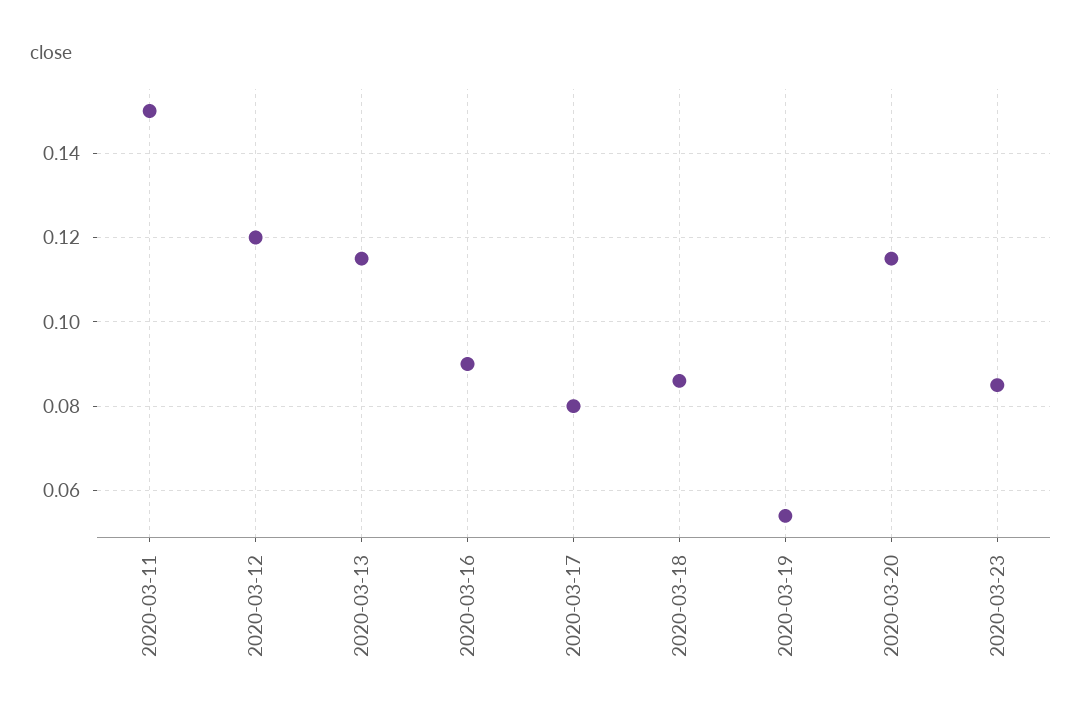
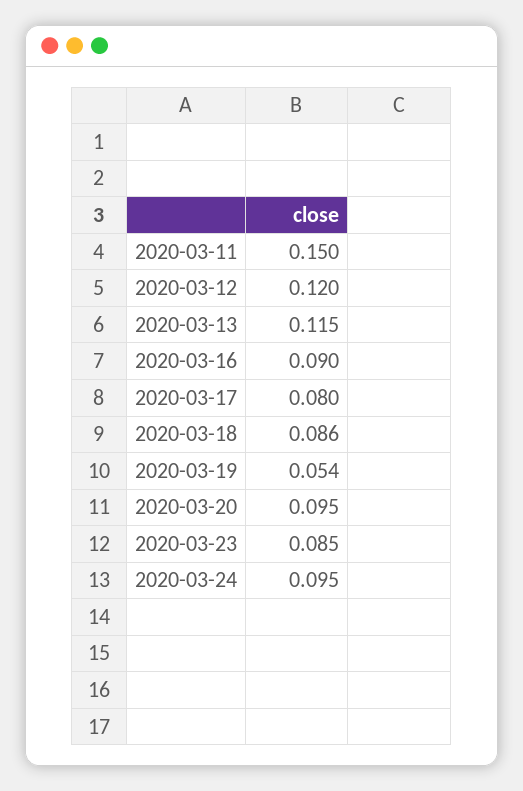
2020-03-20: 0.115 -> 0.095
2020-03-24: none -> 0.095

